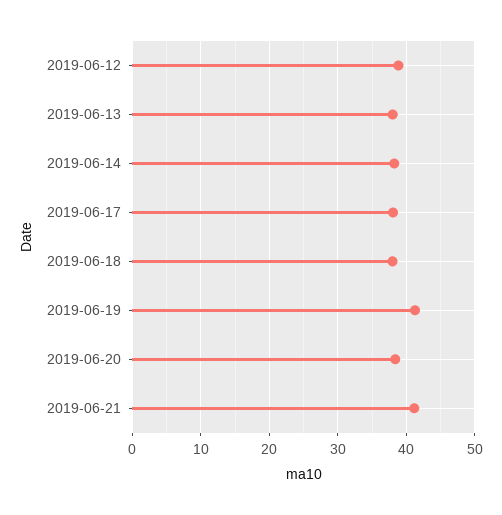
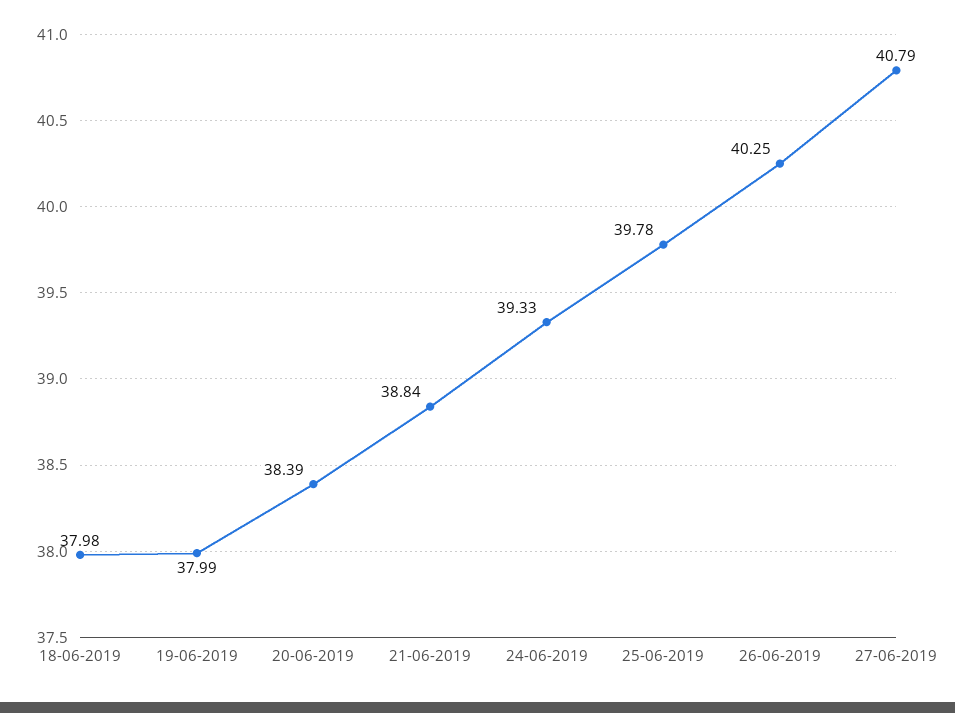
2019-06-12: 39 -> none
2019-06-13: 38 -> none
2019-06-14: 38 -> none
2019-06-17: 38 -> none
2019-06-19: 41 -> 37.99
2019-06-21: 41 -> 38.84
24-06-2019: none -> 39.33
25-06-2019: none -> 39.78
26-06-2019: none -> 40.25
27-06-2019: none -> 40.79

